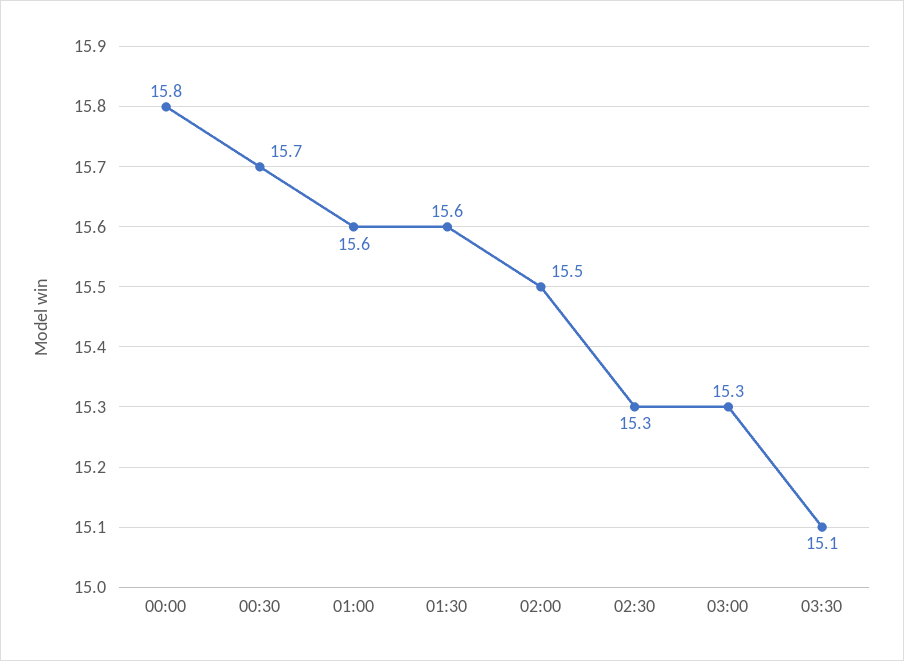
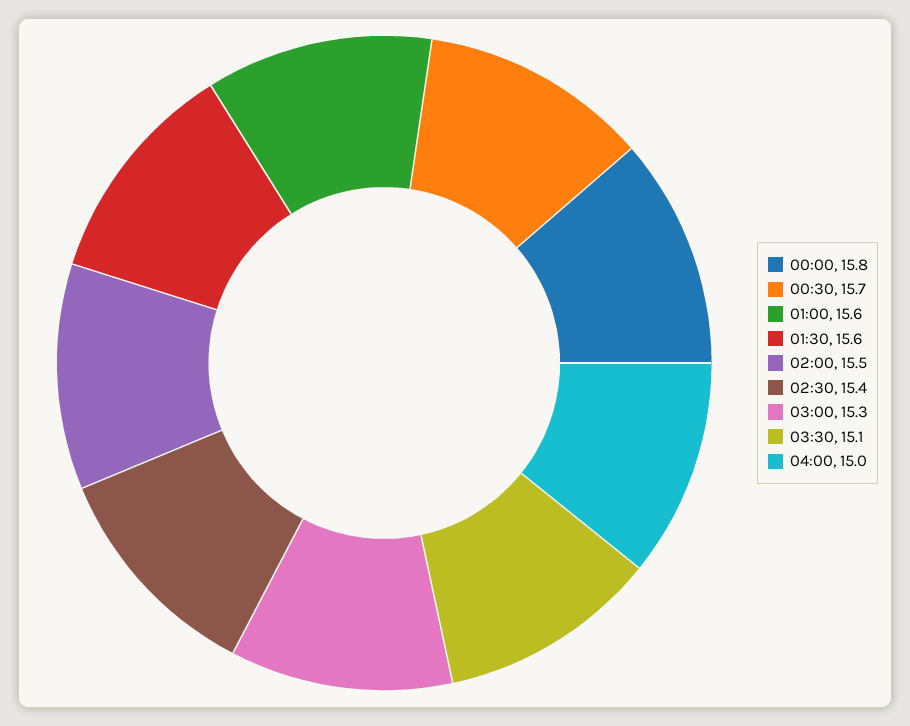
02:30: 15.3 -> 15.4
04:00: none -> 15

